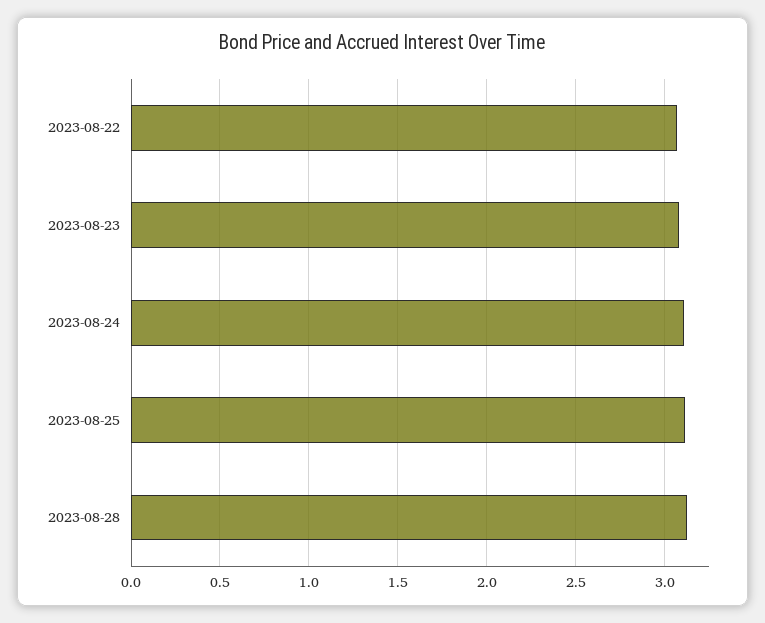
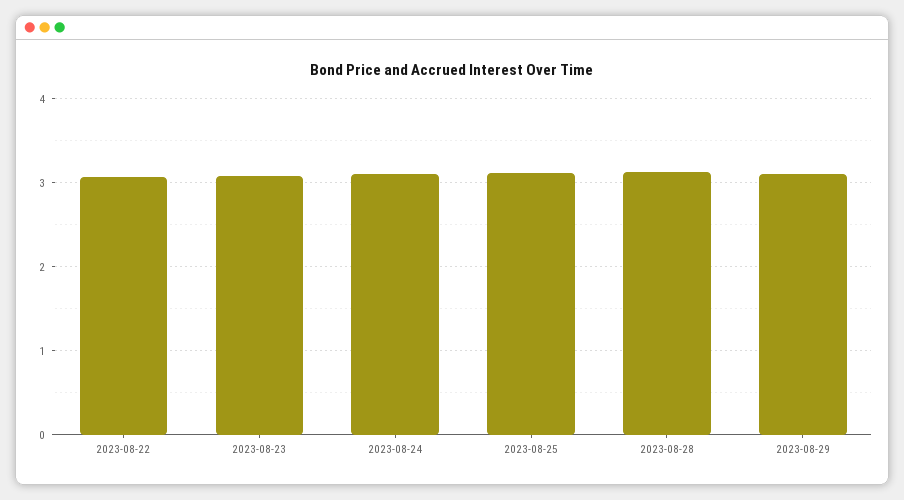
2023-08-29: none -> 3.1

